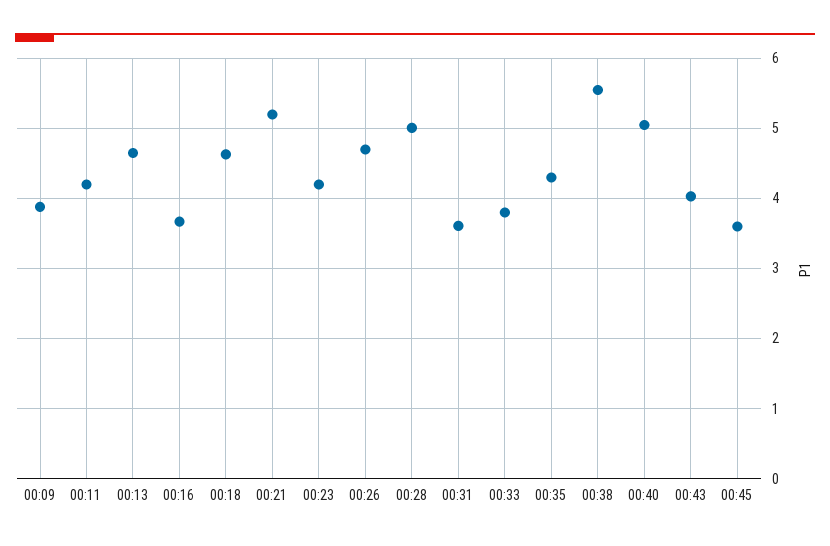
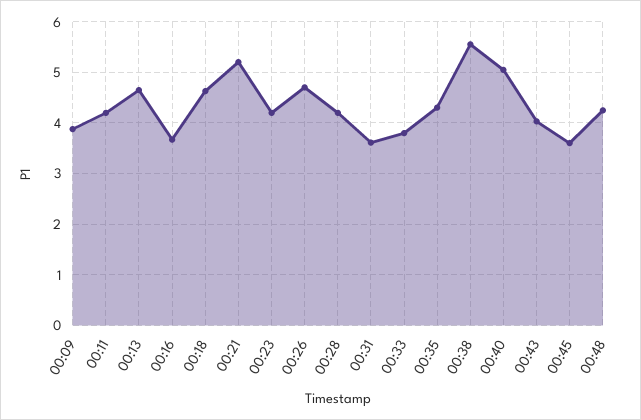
00:28: 5 -> 4.2
00:48: none -> 4.2

